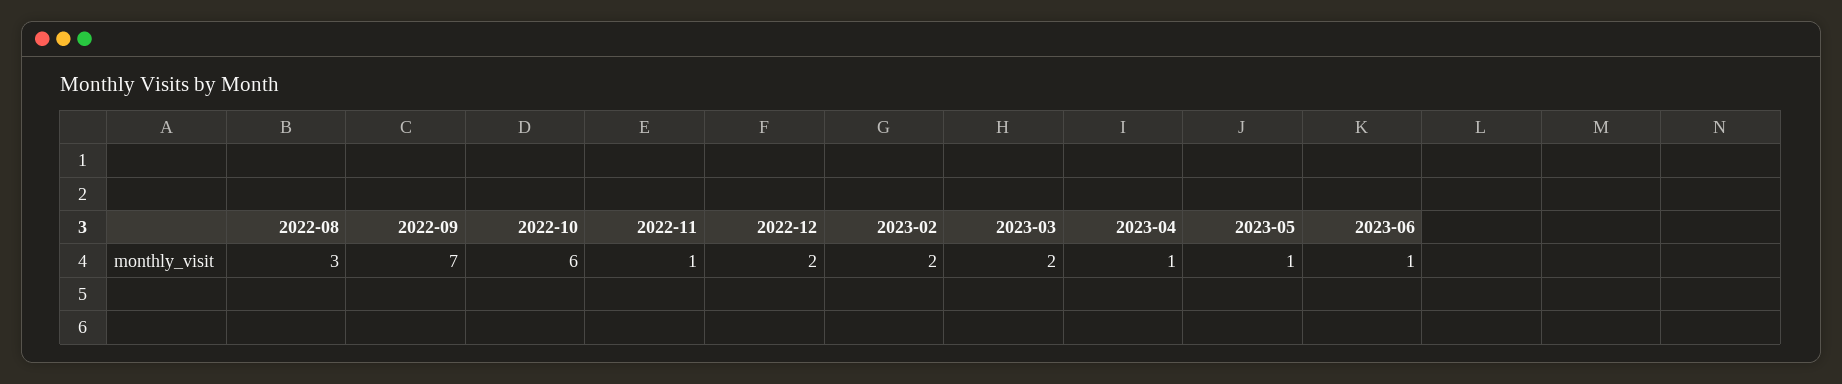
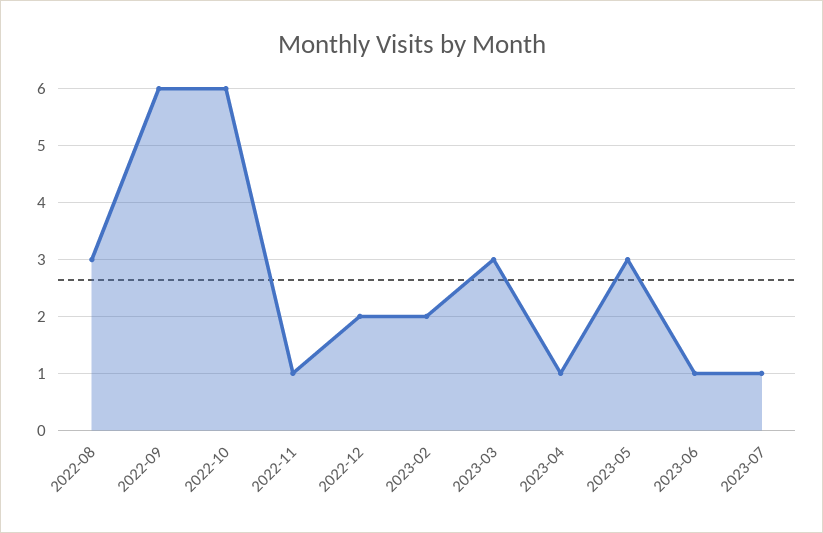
2022-09: 7 -> 6
2023-03: 2 -> 3
2023-05: 1 -> 3
2023-07: none -> 1

